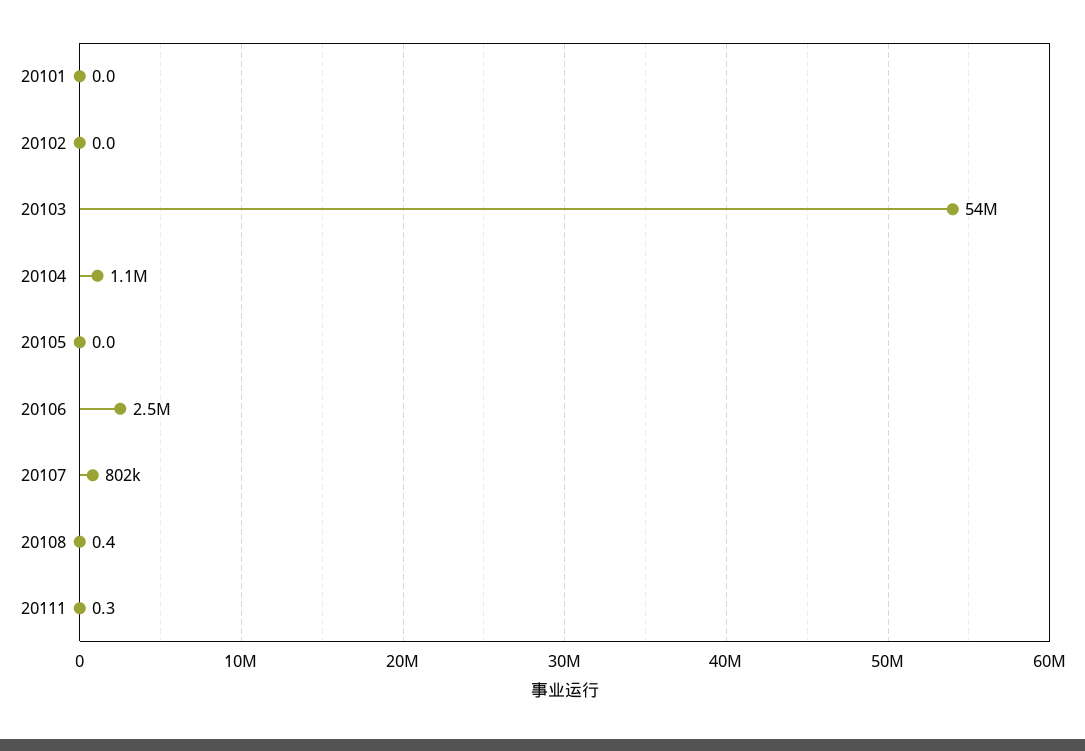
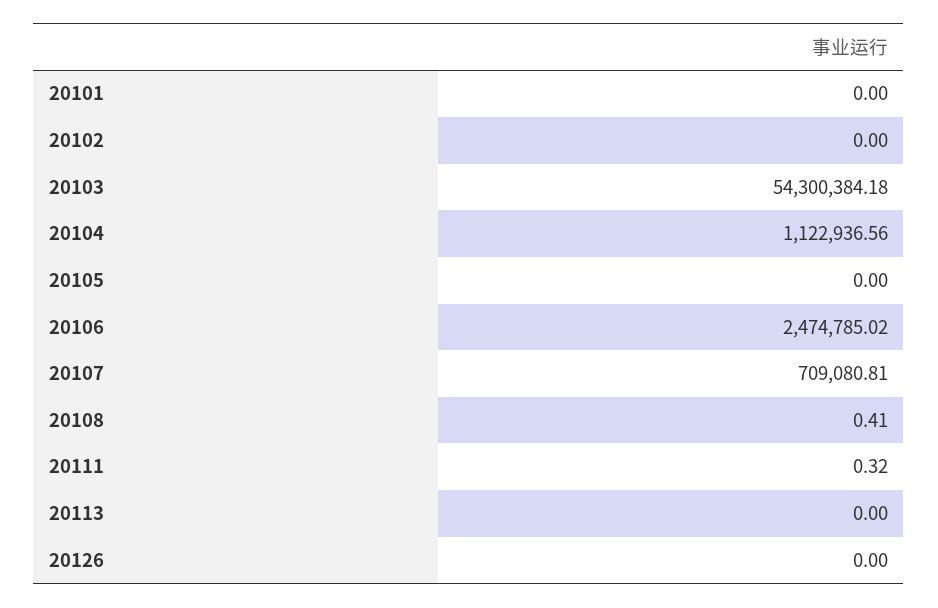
20107: 802000 -> 709080.81
20113: none -> 0
20126: none -> 0

